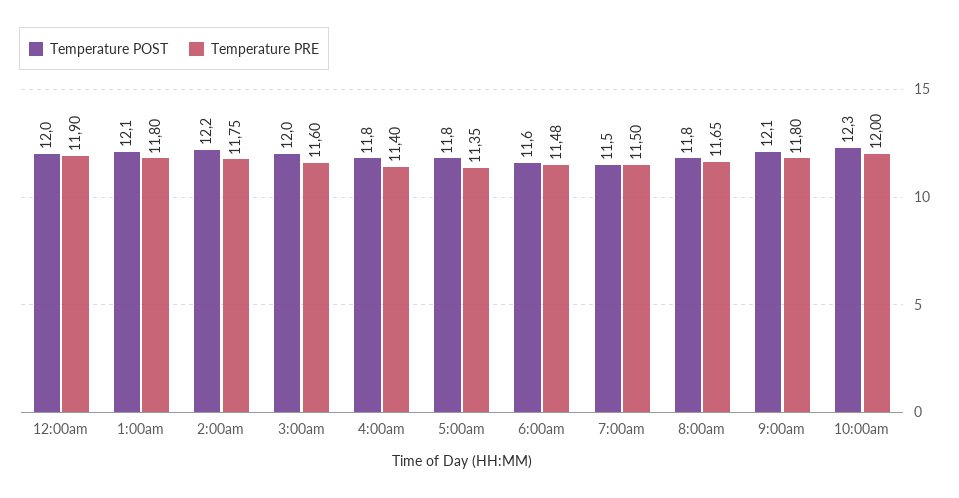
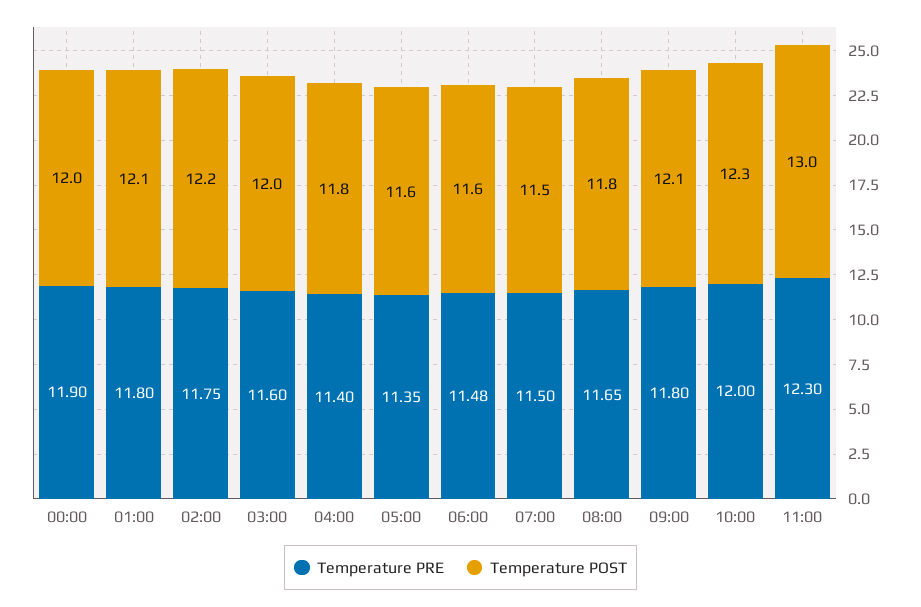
Temperature POST, 5:00am: 11.8 -> 11.6
Temperature PRE, 11:00: none -> 12.3
Temperature POST, 11:00: none -> 13

